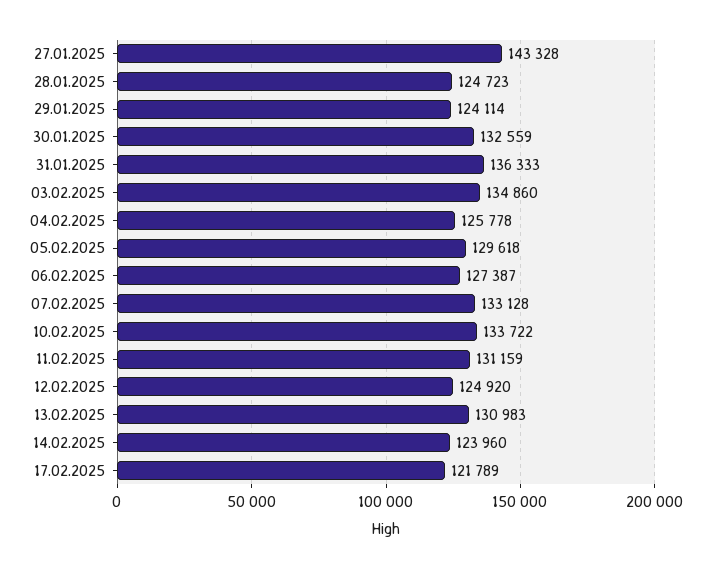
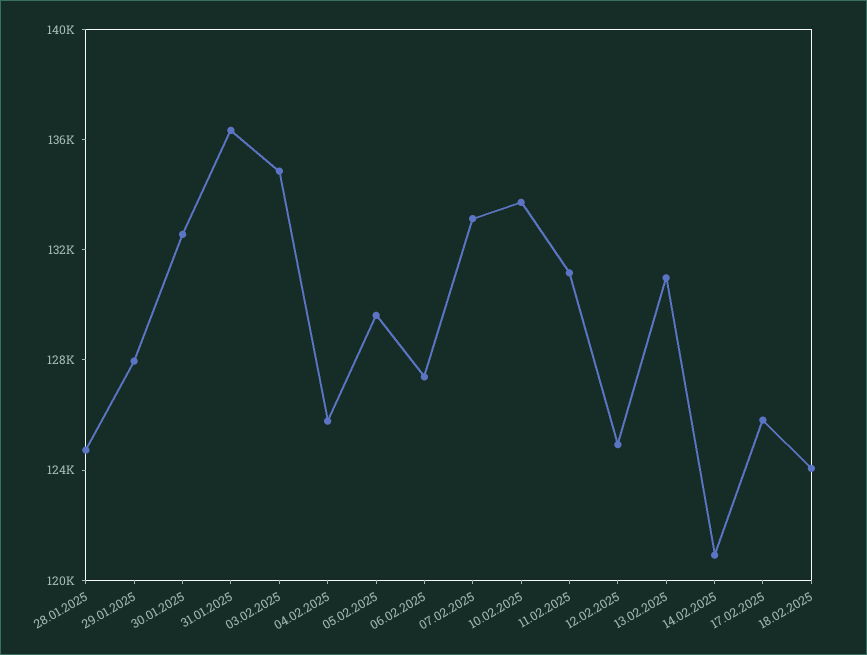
27.01.2025: 143328 -> none
29.01.2025: 124114 -> 128000
14.02.2025: 123960 -> 121000
17.02.2025: 121789 -> 126000
18.02.2025: none -> 124000

